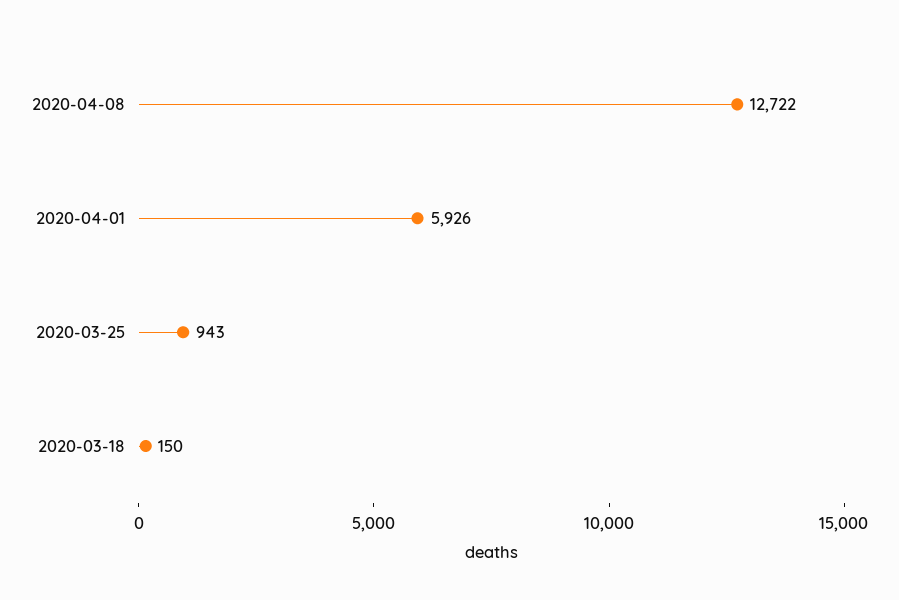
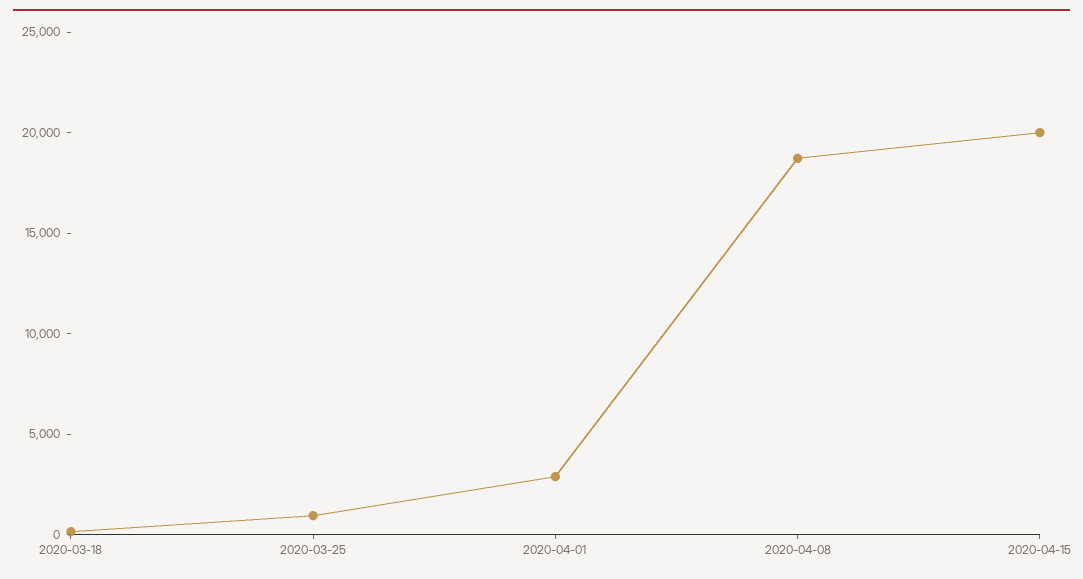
2020-04-08: 12722 -> 19000
2020-04-01: 5926 -> 3000
2020-04-15: none -> 20000

